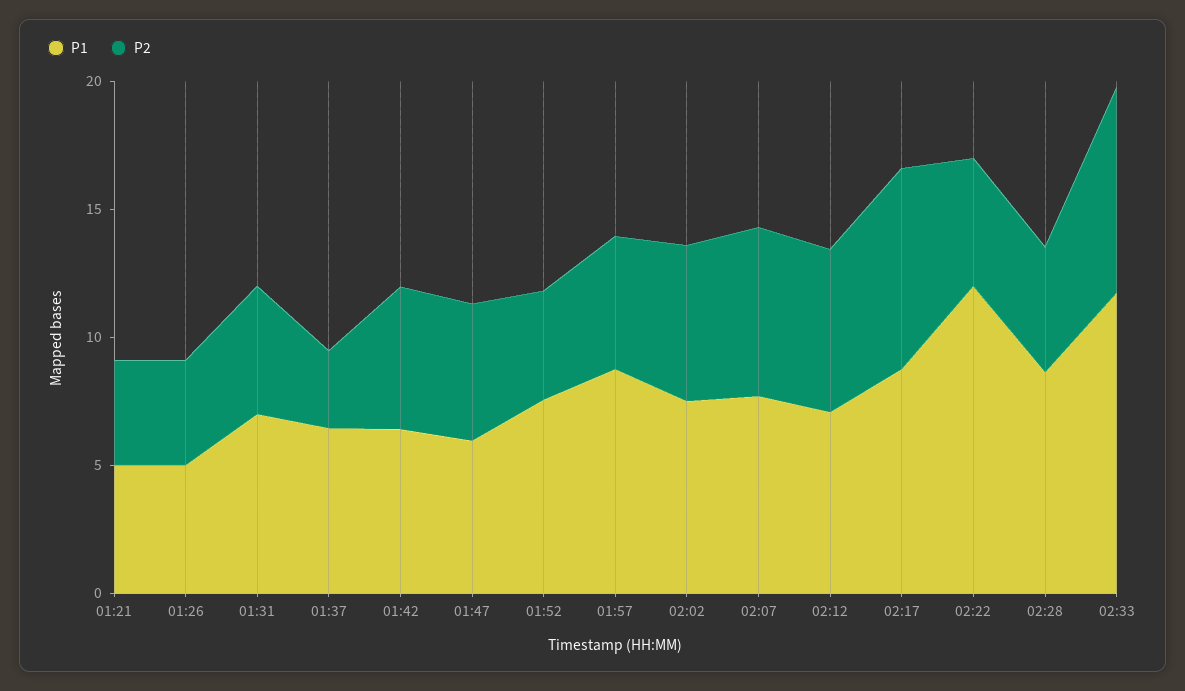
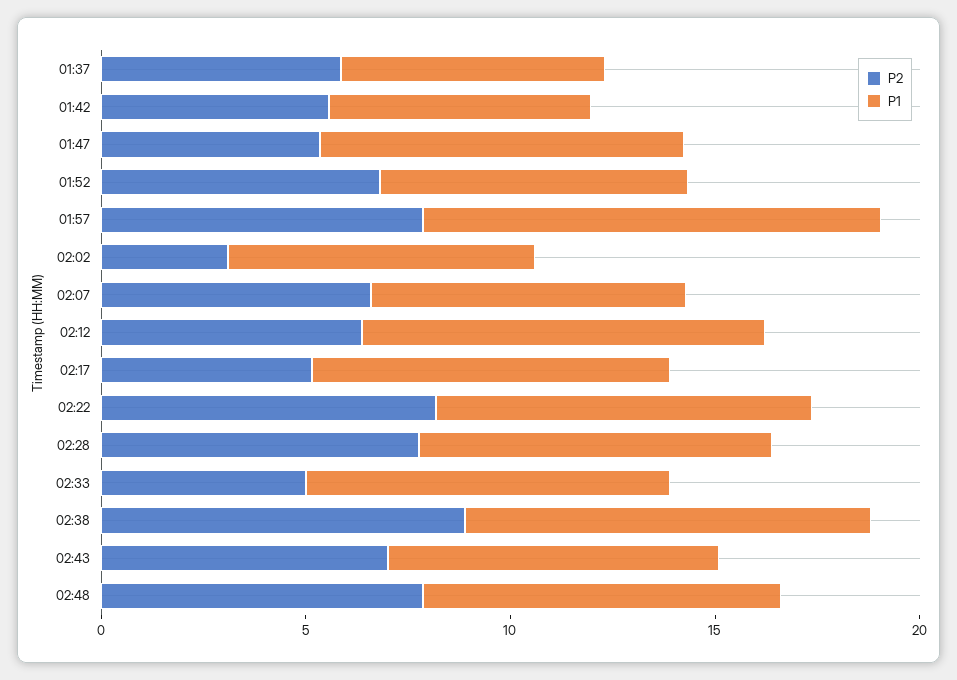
P1, 01:21: 5 -> none
P2, 01:21: 4 -> none
P1, 01:26: 5 -> none
P2, 01:26: 4 -> none
P1, 01:31: 7 -> none
P2, 01:31: 5 -> none
P2, 01:37: 3 -> 6
P1, 01:47: 6 -> 9
P2, 01:52: 4 -> 7
P1, 01:57: 9 -> 11
P2, 01:57: 5 -> 8
P2, 02:02: 6 -> 3
P1, 02:12: 7 -> 10
P2, 02:17: 8 -> 5
P1, 02:22: 12 -> 9
P2, 02:22: 5 -> 8
P2, 02:28: 5 -> 8
P1, 02:33: 12 -> 9
P2, 02:33: 8 -> 5
P2, 02:38: none -> 9
P1, 02:38: none -> 10
P2, 02:43: none -> 7
P1, 02:43: none -> 8
P2, 02:48: none -> 8
P1, 02:48: none -> 9

